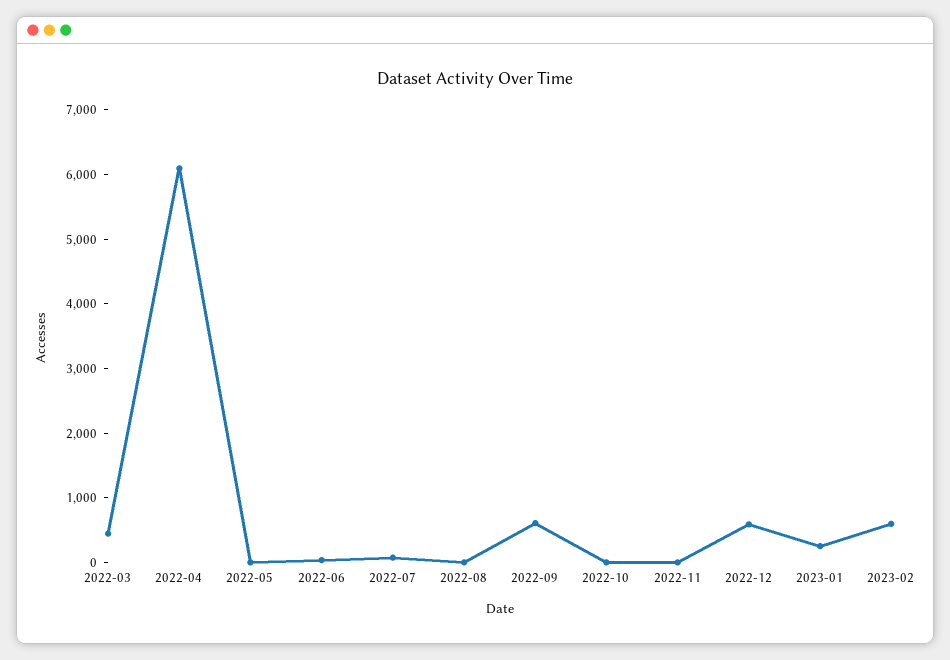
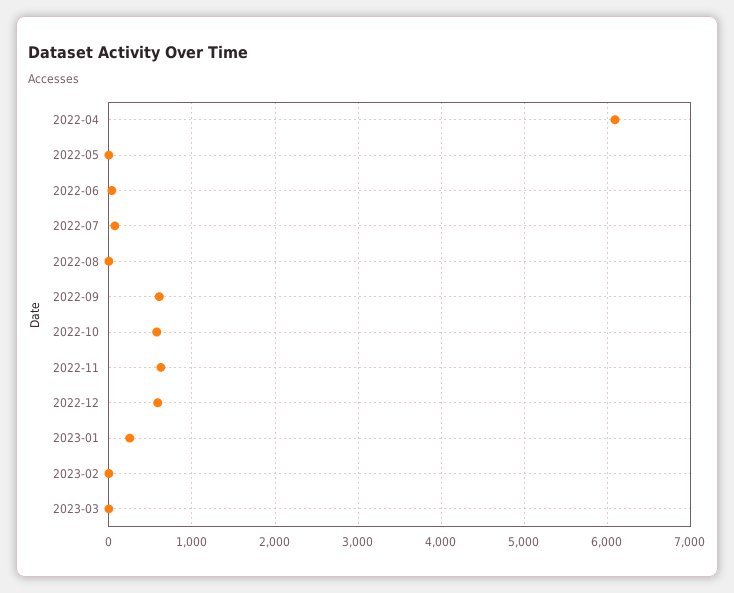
2022-03: 400 -> none
2022-10: 0 -> 600
2022-11: 0 -> 600
2023-02: 600 -> 0
2023-03: none -> 0

